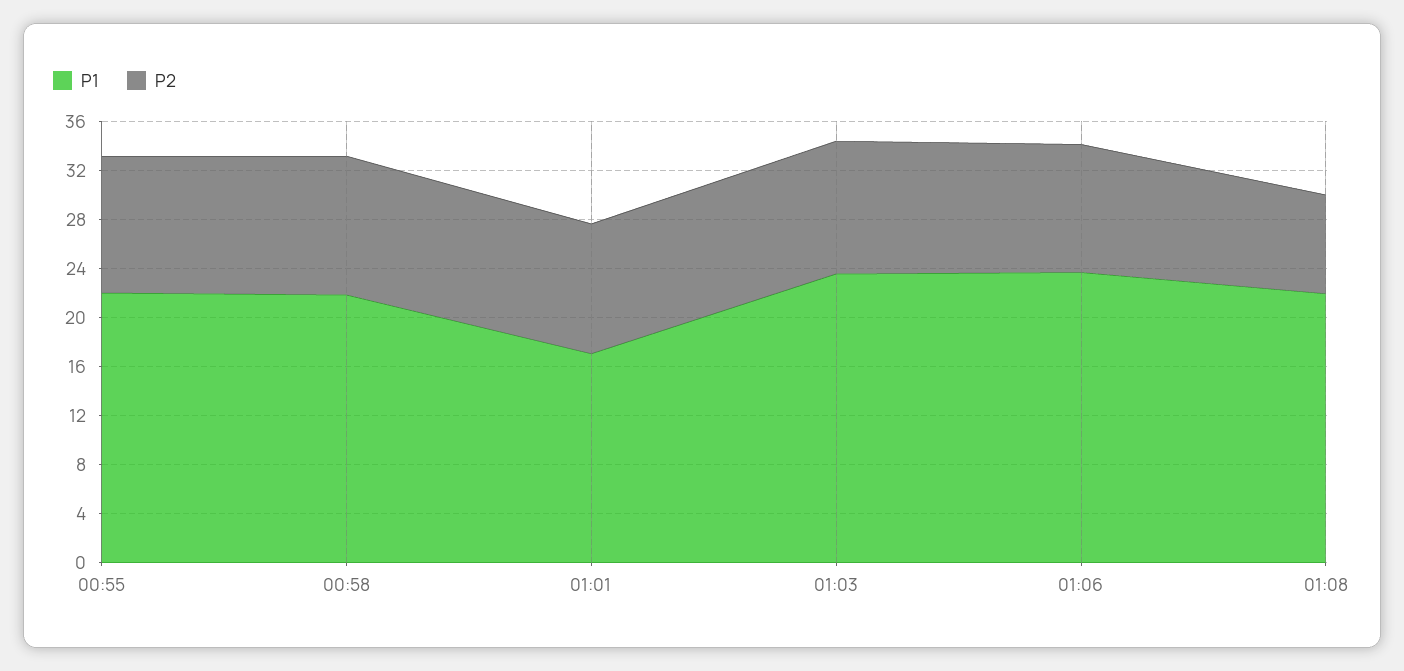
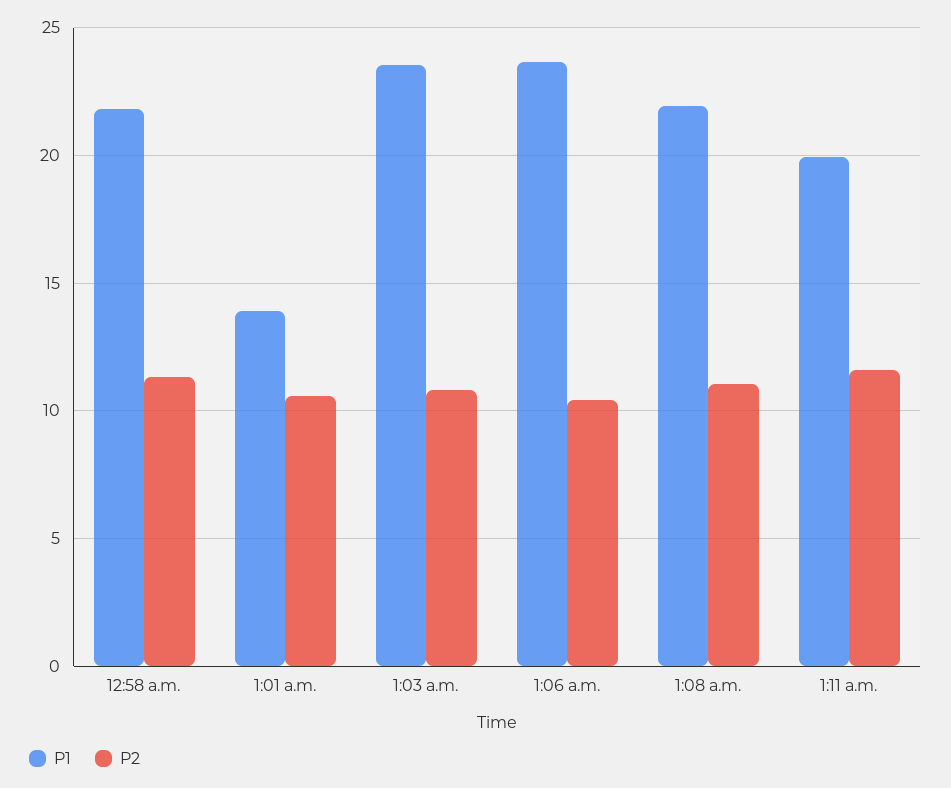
P1, 00:55: 22 -> none
P2, 00:55: 11 -> none
P1, 01:01: 17 -> 14
P2, 01:08: 8 -> 11
P1, 1:11 a.m.: none -> 20
P2, 1:11 a.m.: none -> 11.5

